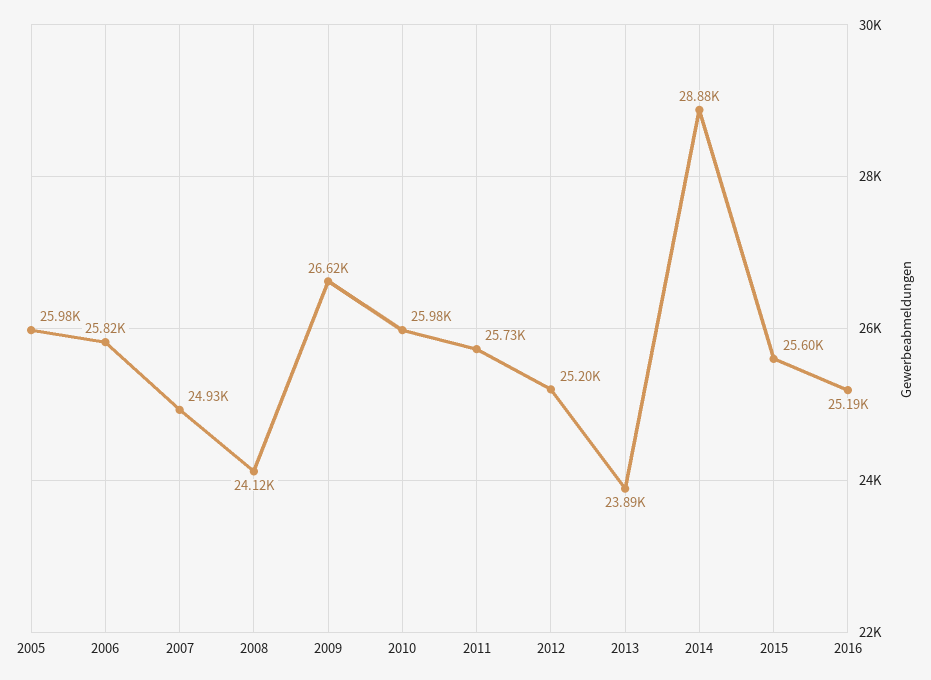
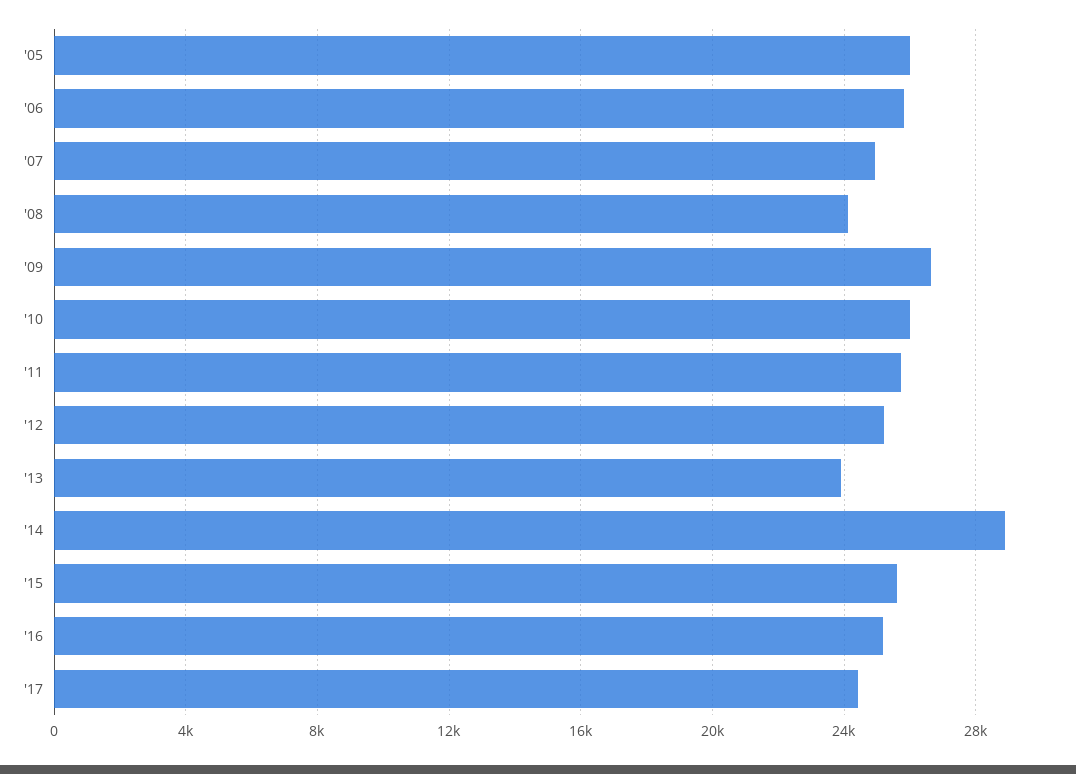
'17: none -> 24500

